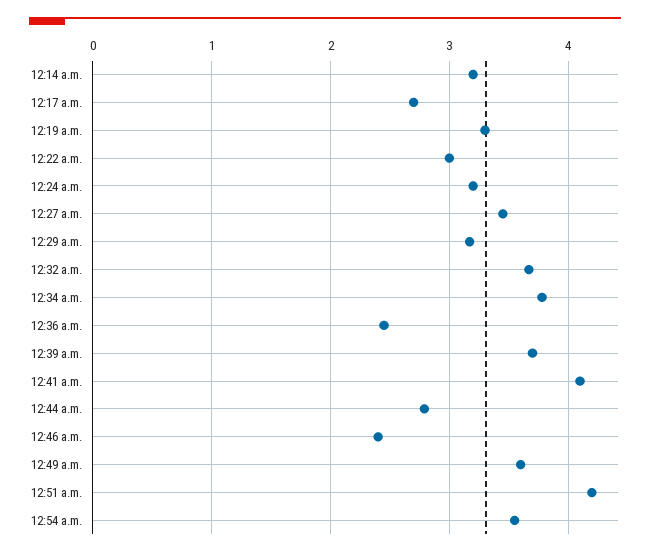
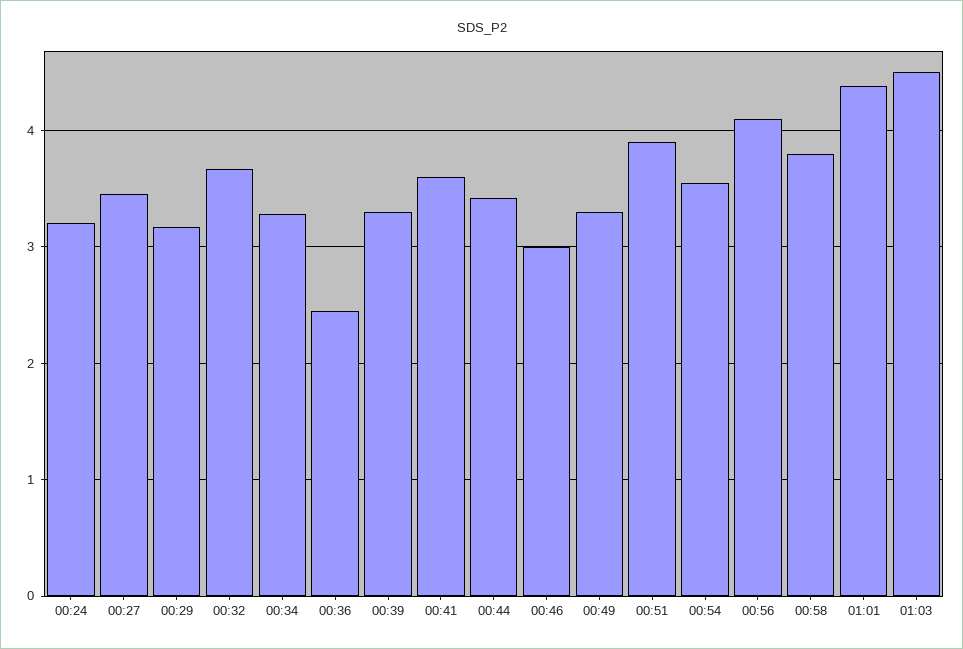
12:14 a.m.: 3.2 -> none
12:17 a.m.: 2.7 -> none
12:19 a.m.: 3.3 -> none
12:22 a.m.: 3 -> none
12:34 a.m.: 3.8 -> 3.3
12:39 a.m.: 3.7 -> 3.3
12:41 a.m.: 4.1 -> 3.6
12:44 a.m.: 2.8 -> 3.4
12:46 a.m.: 2.4 -> 3
12:49 a.m.: 3.6 -> 3.3
12:51 a.m.: 4.2 -> 3.9
00:56: none -> 4.1
00:58: none -> 3.8
01:01: none -> 4.4
01:03: none -> 4.5

